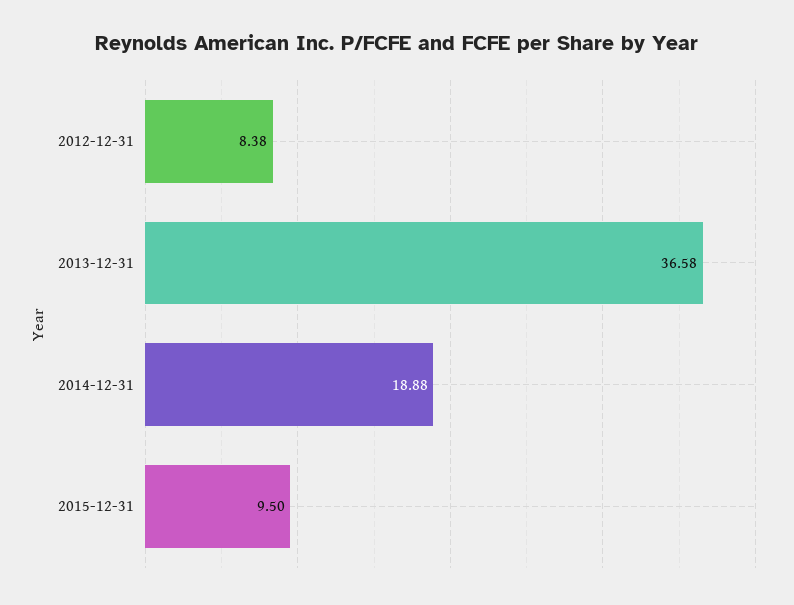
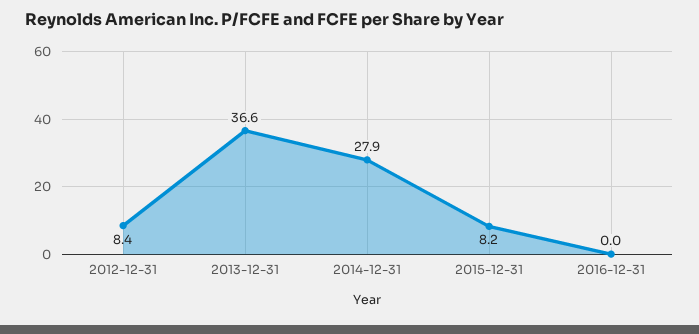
2014-12-31: 18.88 -> 27.9
2015-12-31: 9.5 -> 8.2
2016-12-31: none -> 0

